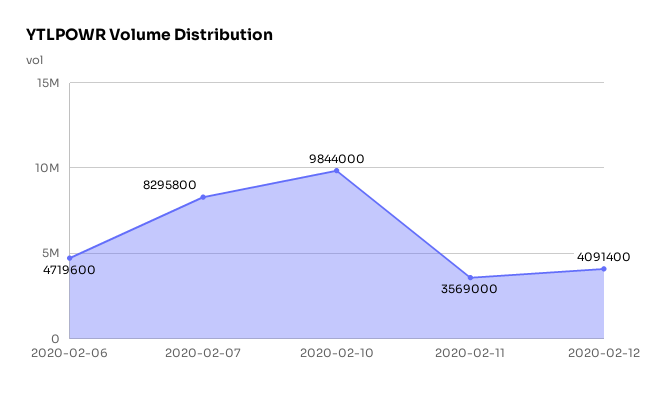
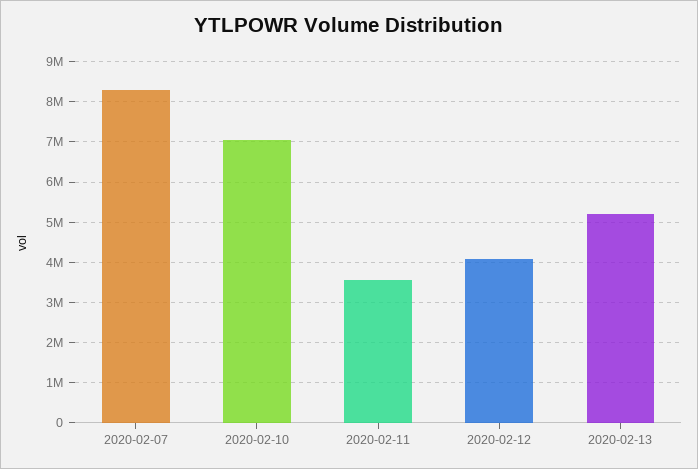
2020-02-06: 4719600 -> none
2020-02-10: 9844000 -> 7000000
2020-02-13: none -> 5200000

